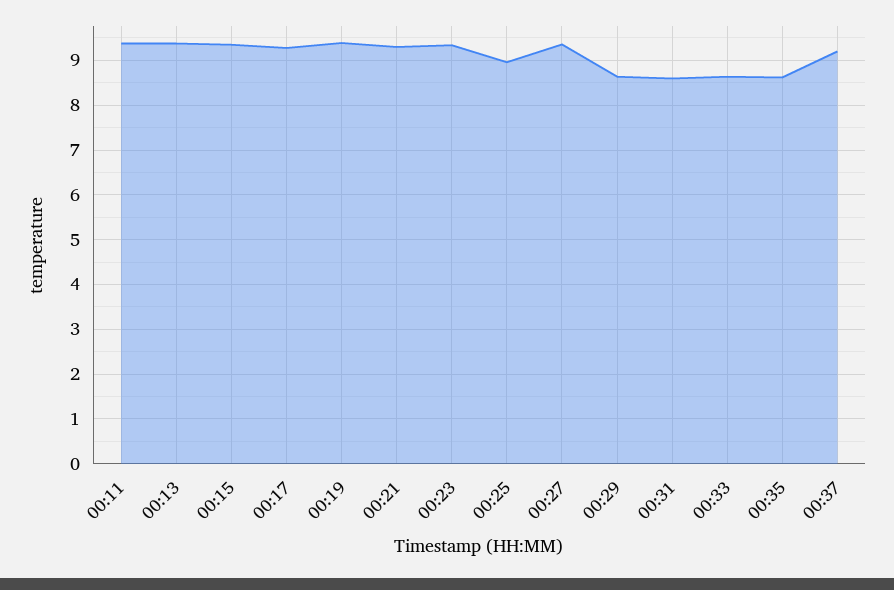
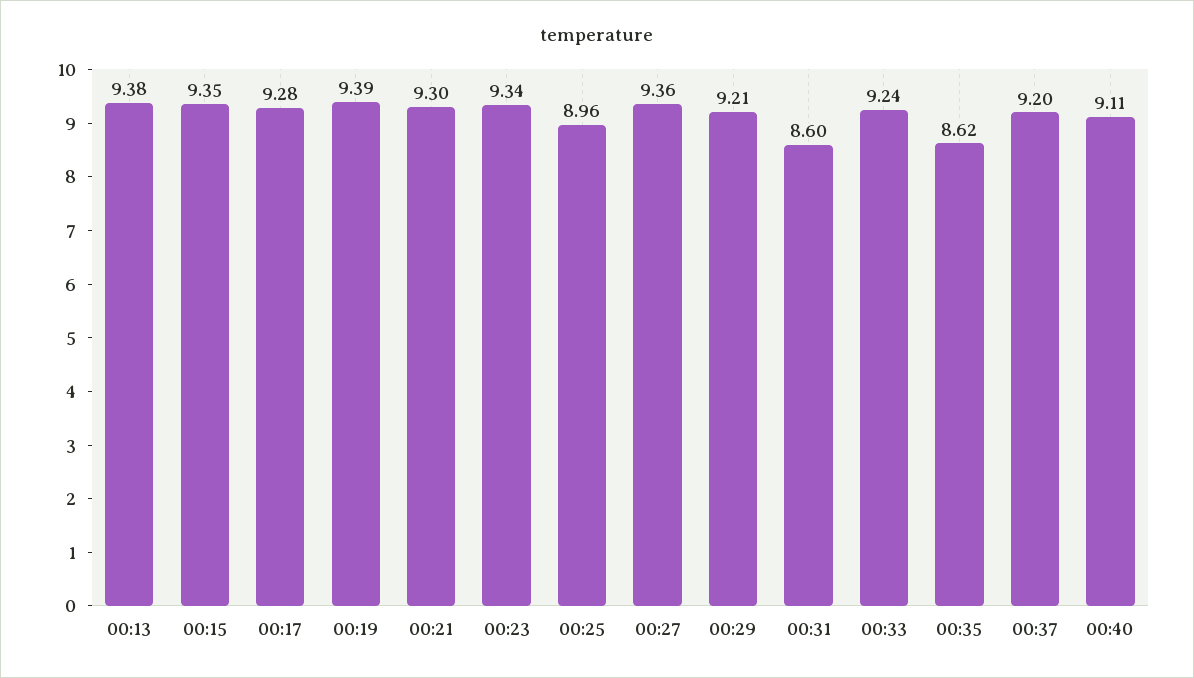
00:11: 9.4 -> none
00:29: 8.6 -> 9.21
00:33: 8.6 -> 9.24
00:40: none -> 9.11

